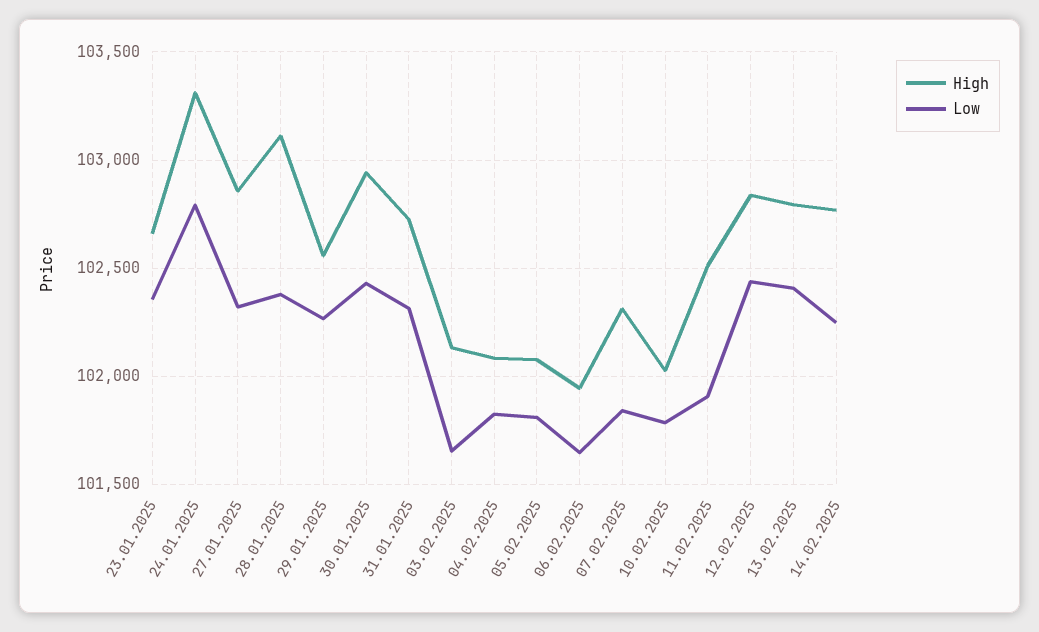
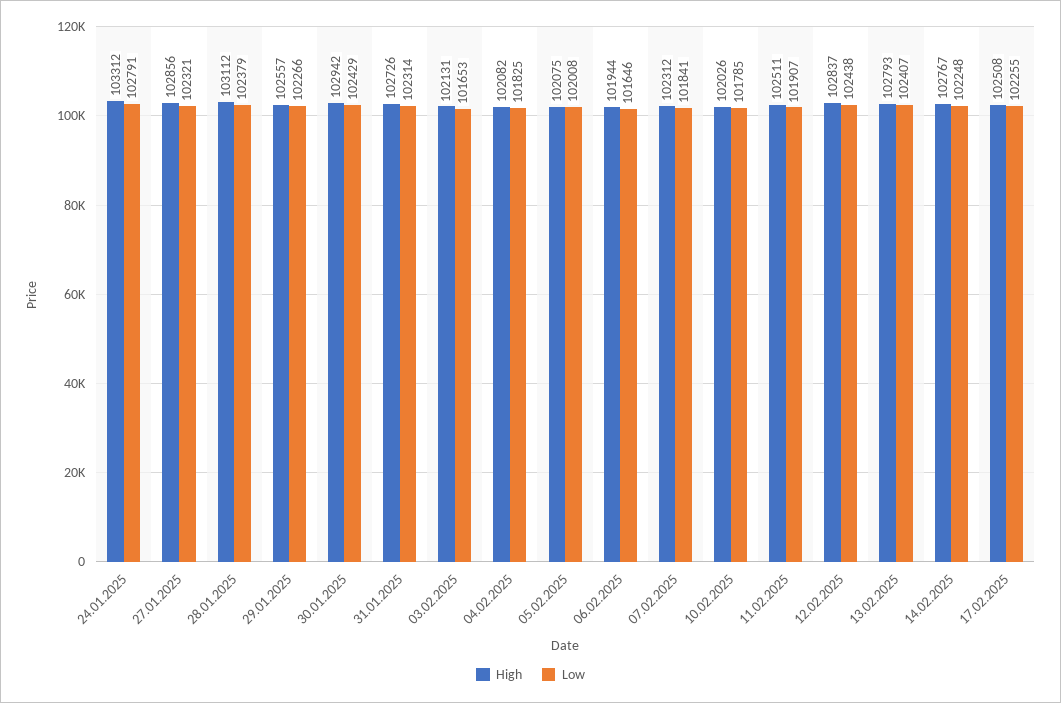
High, 23.01.2025: 102650 -> none
Low, 23.01.2025: 102350 -> none
Low, 05.02.2025: 101800 -> 102008
High, 17.02.2025: none -> 102508
Low, 17.02.2025: none -> 102255

